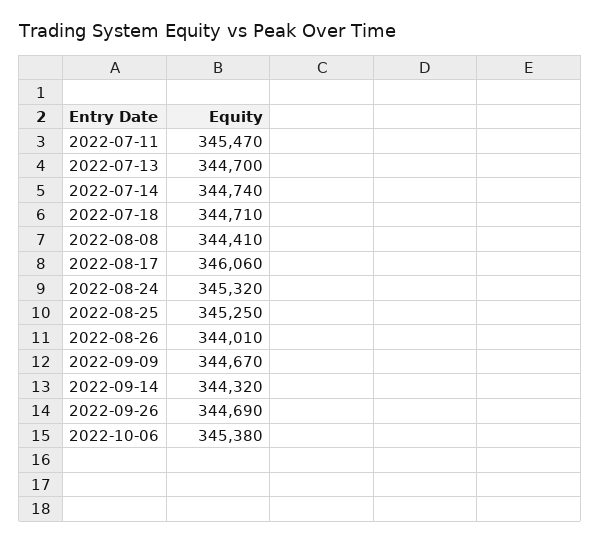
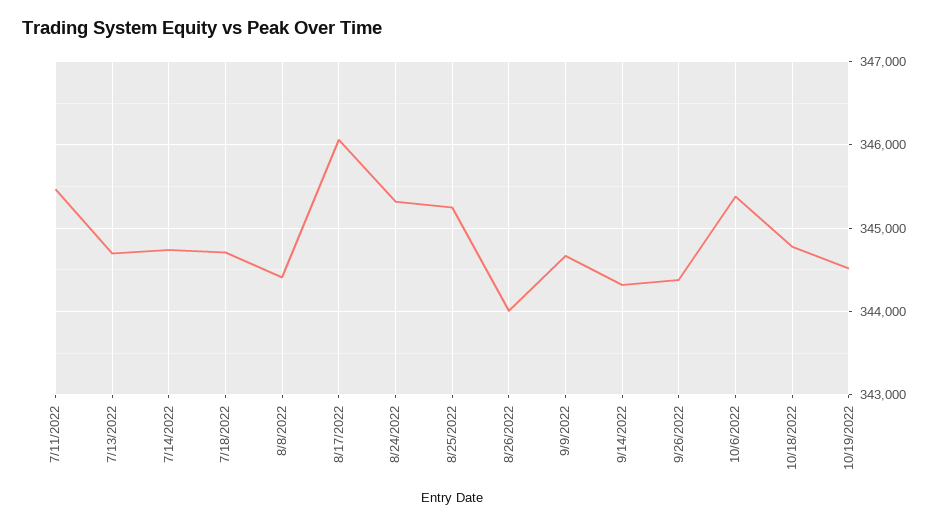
2022-09-26: 344690 -> 344400
10/18/2022: none -> 344800
10/19/2022: none -> 344500

